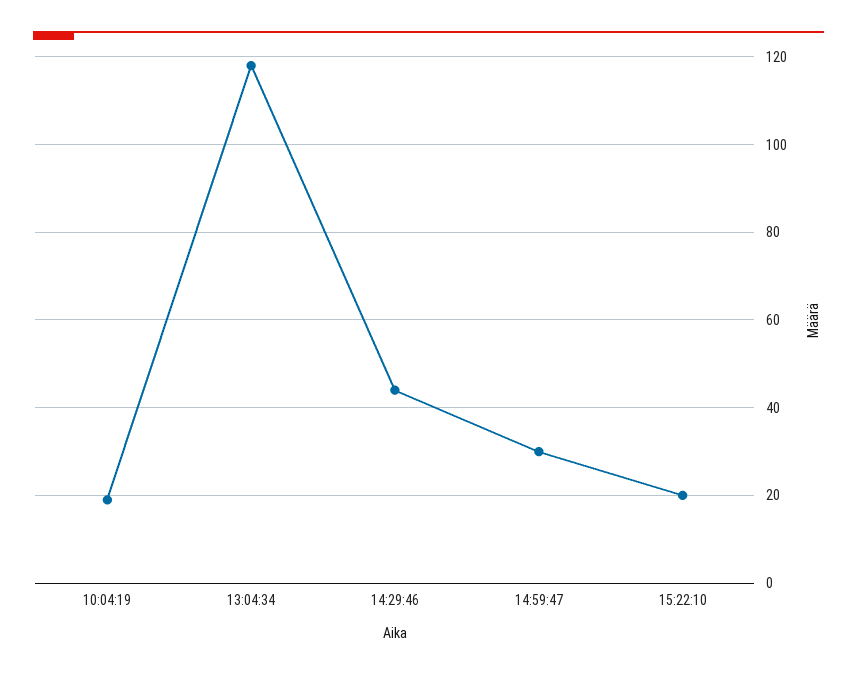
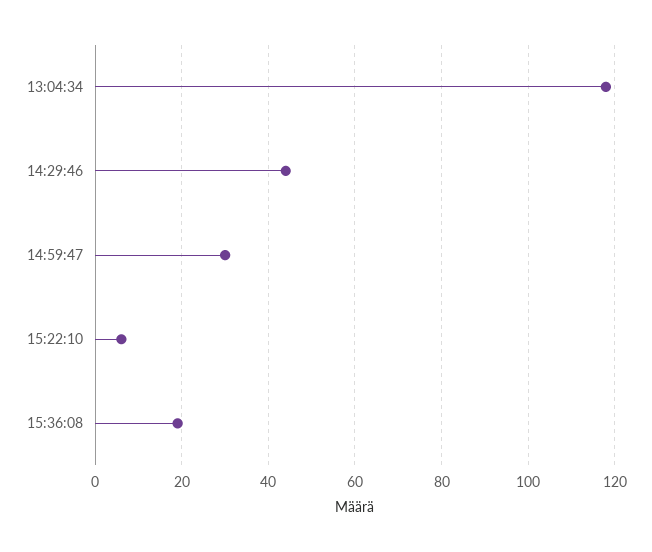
10:04:19: 20 -> none
15:22:10: 20 -> 5
15:36:08: none -> 20

